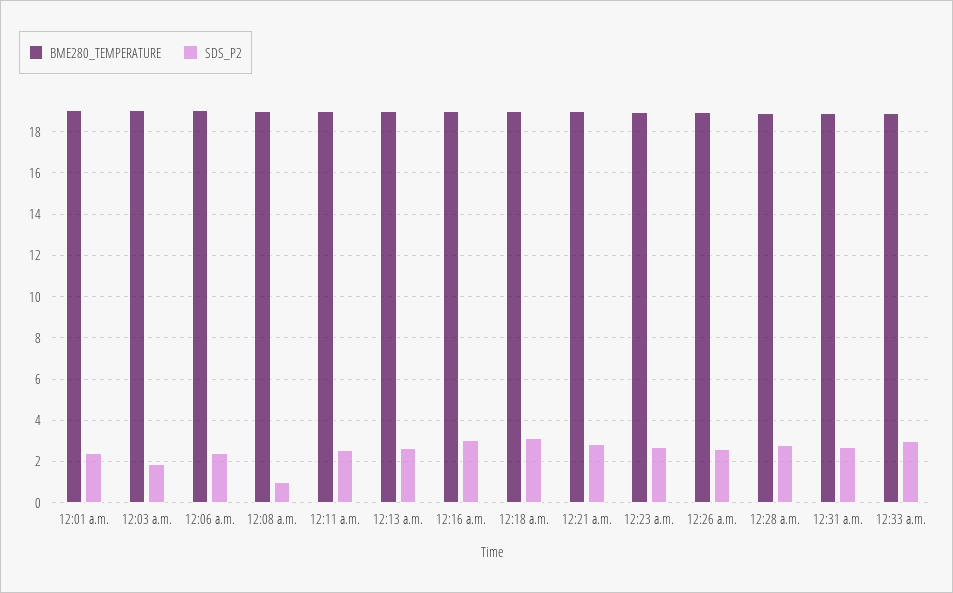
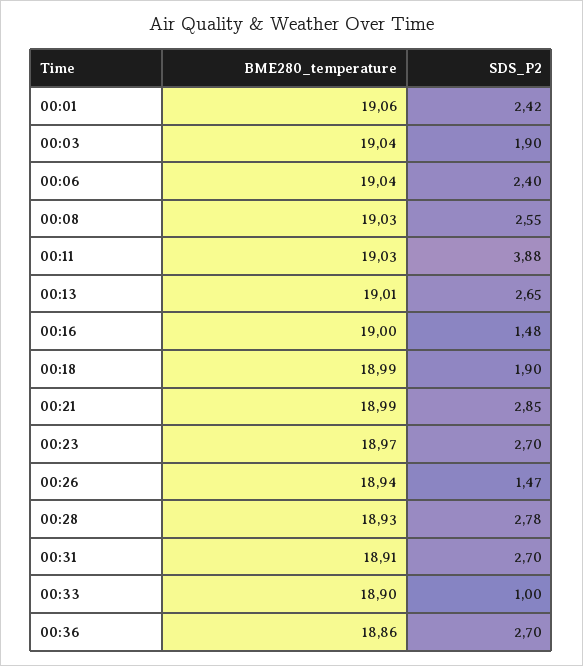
SDS_P2, 12:08 a.m.: 1 -> 2.55
SDS_P2, 12:11 a.m.: 2.5 -> 3.88
SDS_P2, 12:16 a.m.: 3 -> 1.48
SDS_P2, 12:18 a.m.: 3 -> 1.9
SDS_P2, 12:26 a.m.: 2.5 -> 1.47
SDS_P2, 12:33 a.m.: 3 -> 1
BME280_TEMPERATURE, 00:36: none -> 18.86
SDS_P2, 00:36: none -> 2.7

